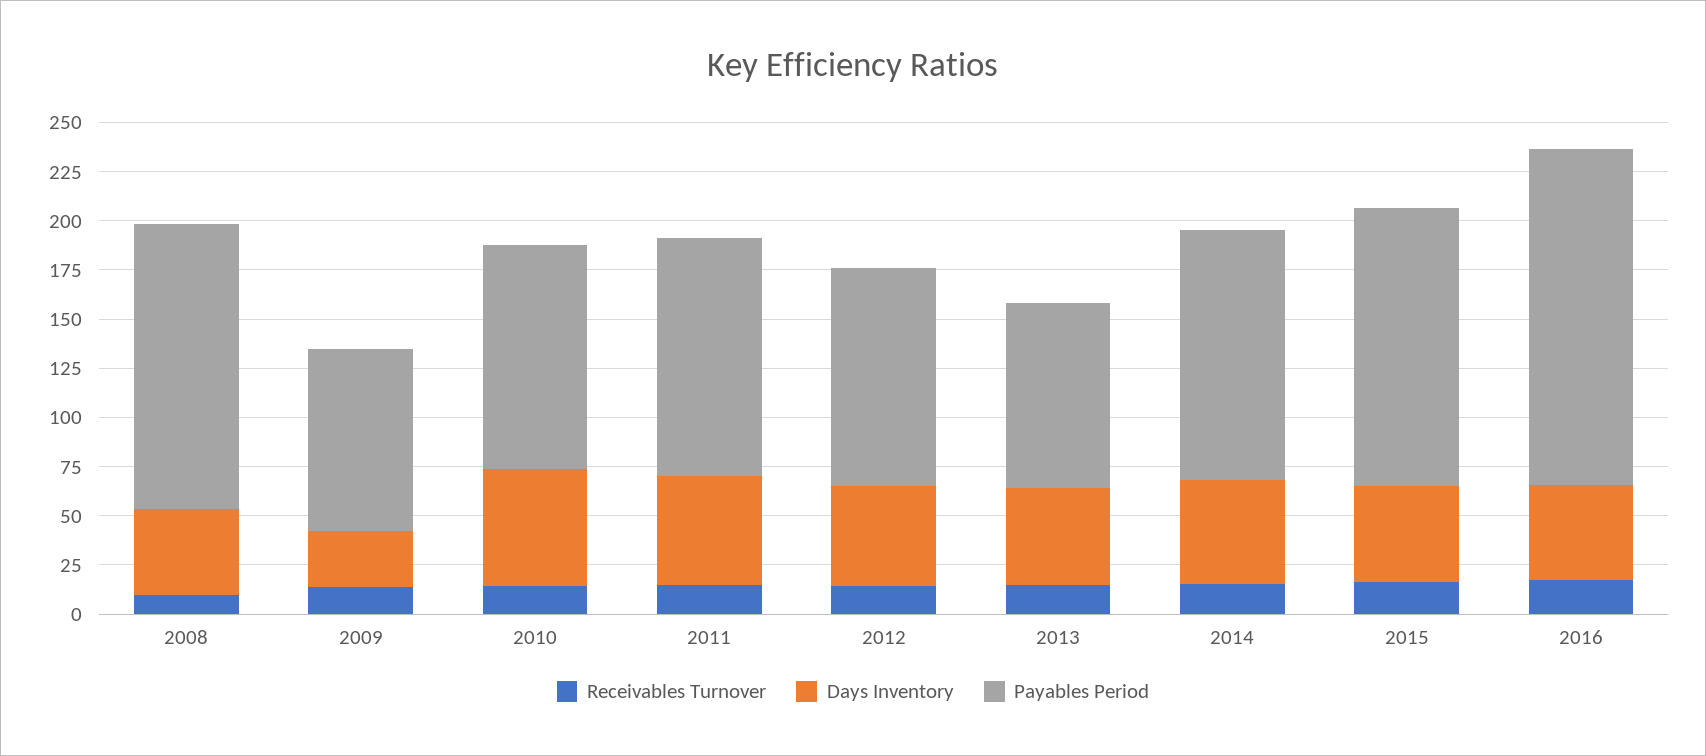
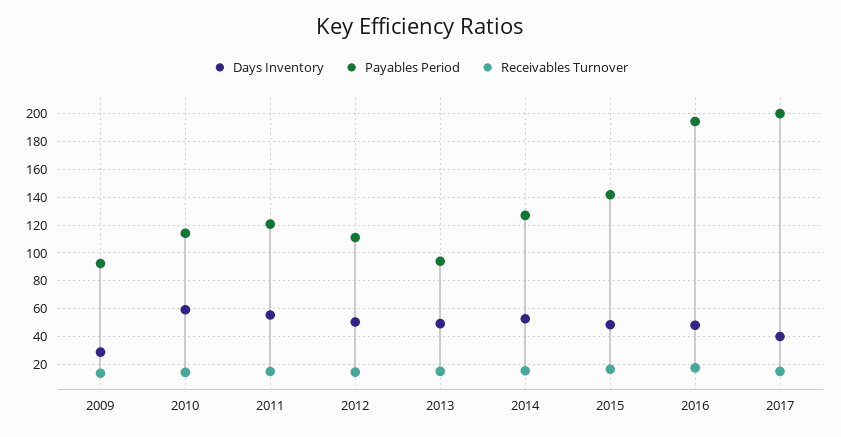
Receivables Turnover, 2008: 10 -> none
Days Inventory, 2008: 45 -> none
Payables Period, 2008: 145 -> none
Payables Period, 2016: 170 -> 195
Days Inventory, 2017: none -> 40
Payables Period, 2017: none -> 200
Receivables Turnover, 2017: none -> 15

